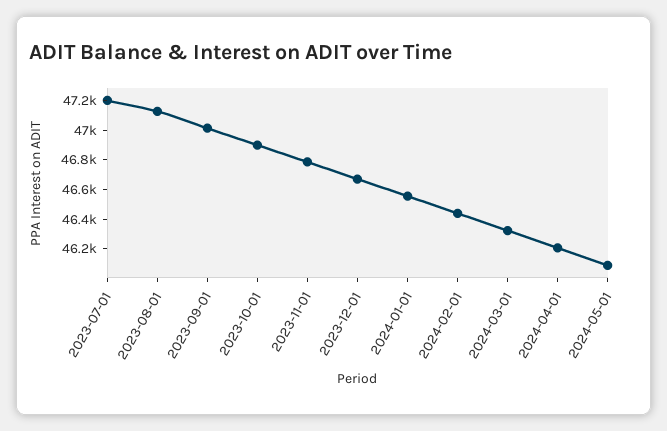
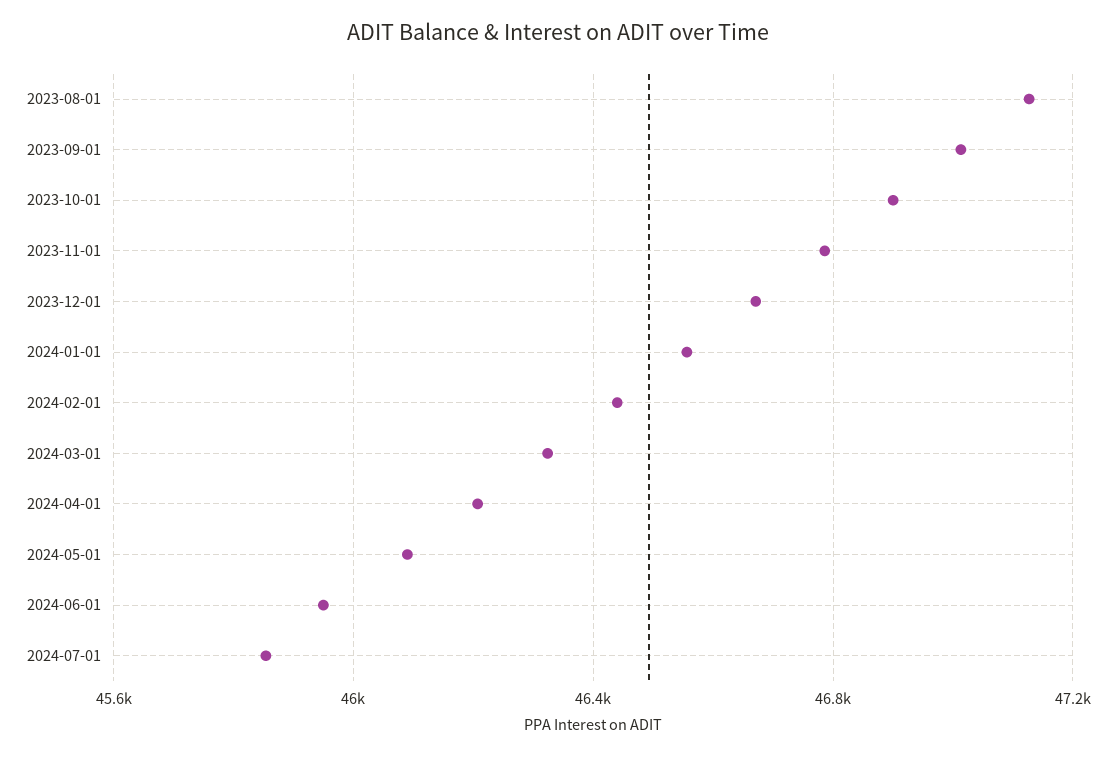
2023-07-01: 47200 -> none
2024-06-01: none -> 45950
2024-07-01: none -> 45850

